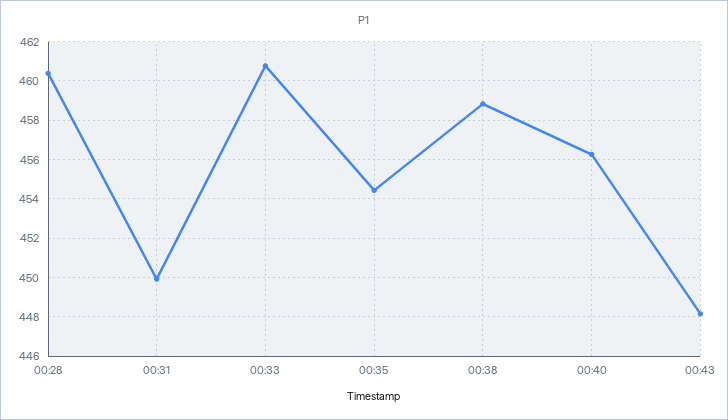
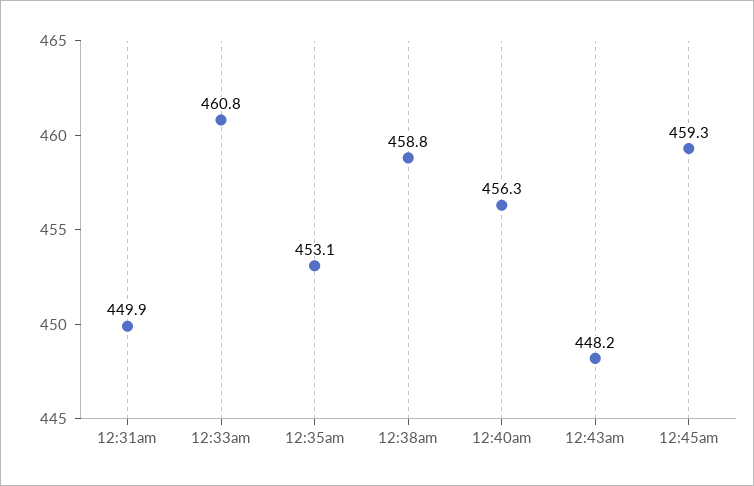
00:28: 460.5 -> none
00:35: 454.5 -> 453.1
12:45am: none -> 459.3

